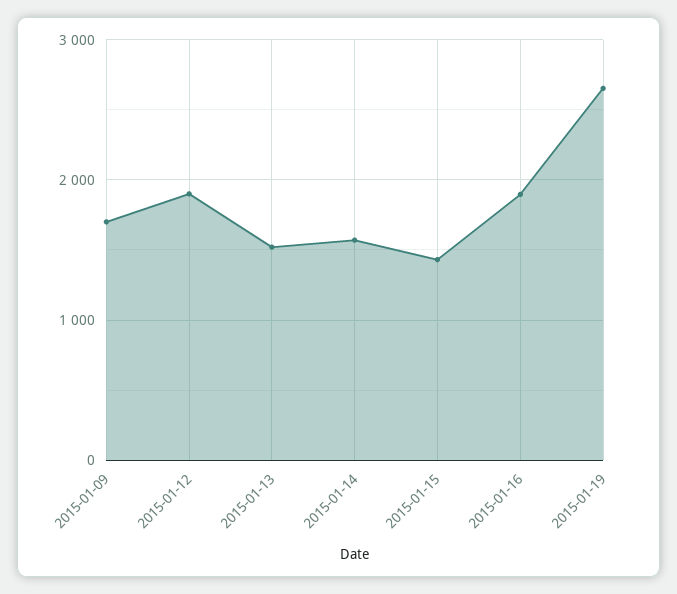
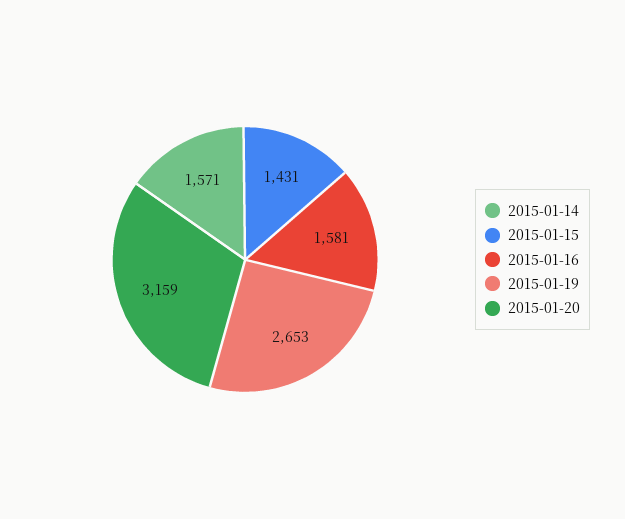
2015-01-09: 1700 -> none
2015-01-12: 1900 -> none
2015-01-13: 1500 -> none
2015-01-16: 1900 -> 1581
2015-01-20: none -> 3159

